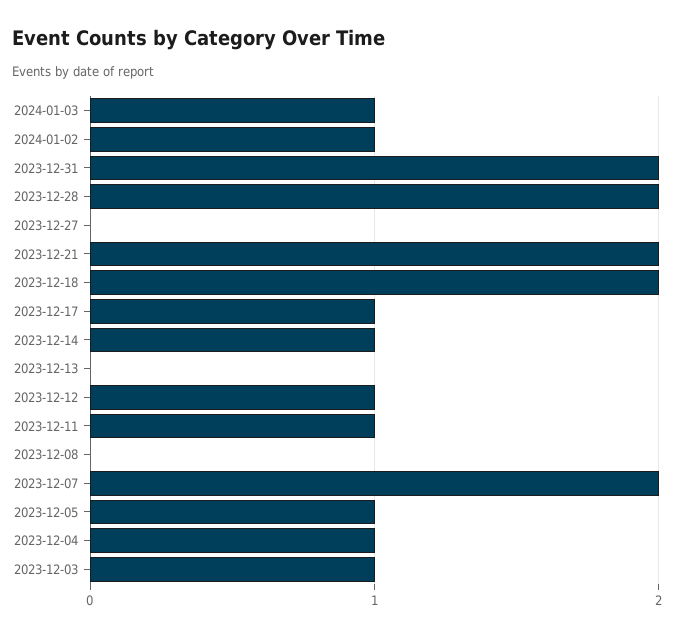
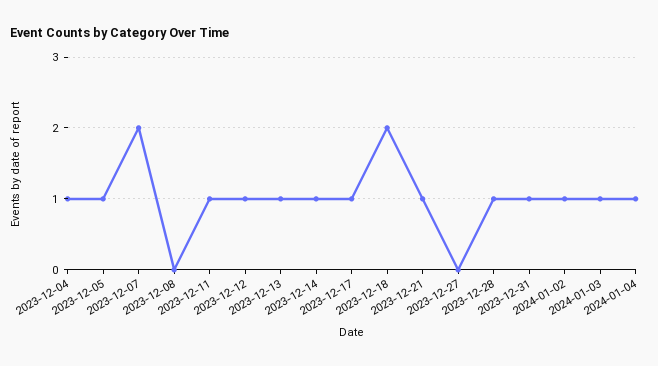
2023-12-31: 2 -> 1
2023-12-28: 2 -> 1
2023-12-21: 2 -> 1
2023-12-13: 0 -> 1
2023-12-03: 1 -> none
2024-01-04: none -> 1

